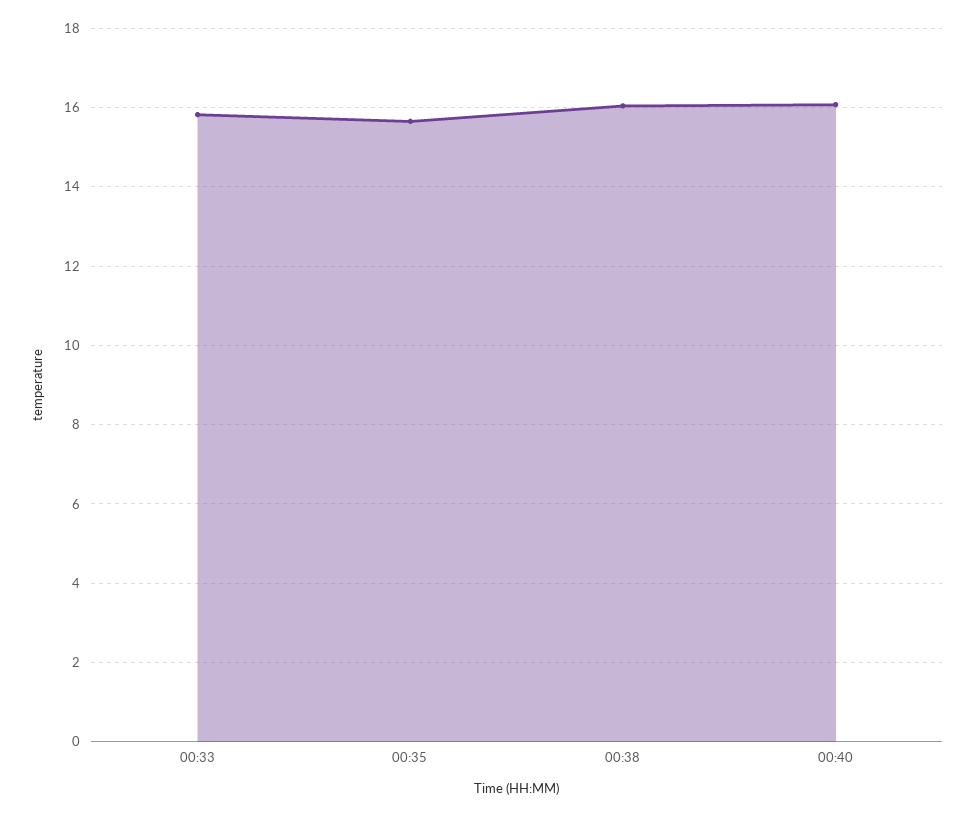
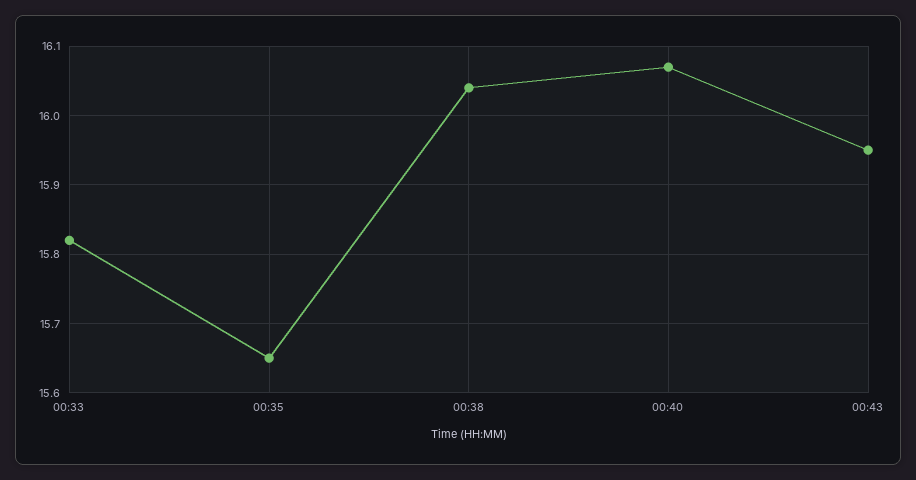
00:43: none -> 15.95

